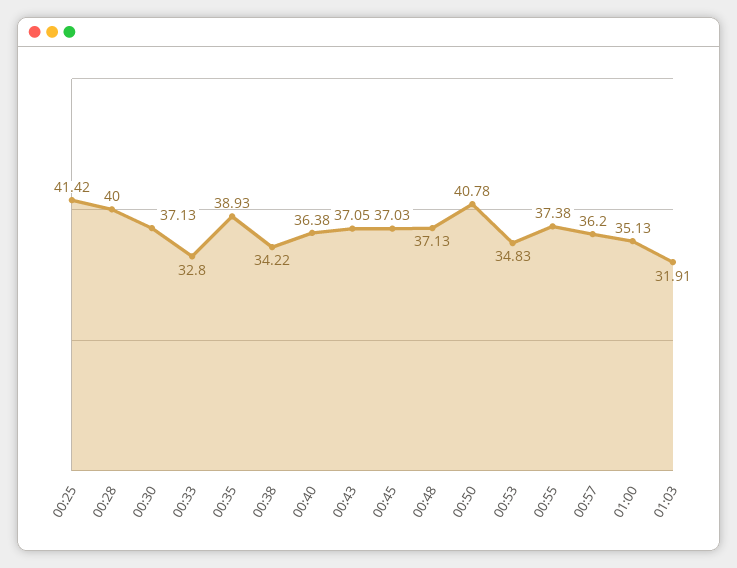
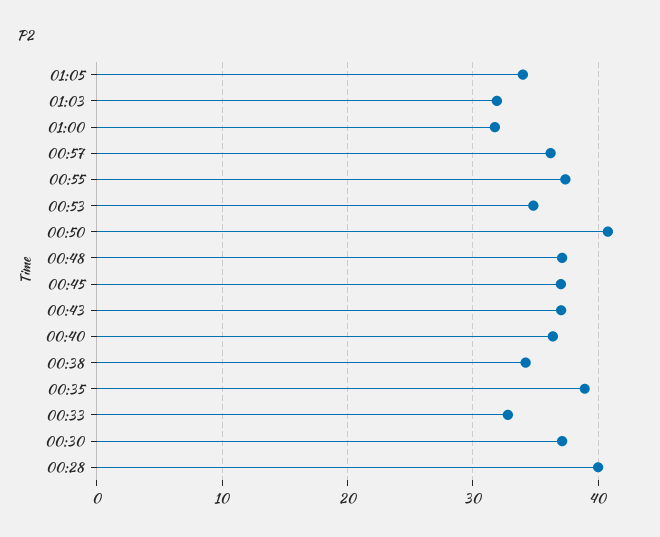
00:25: 41.42 -> none
01:00: 35.13 -> 32
01:05: none -> 34

